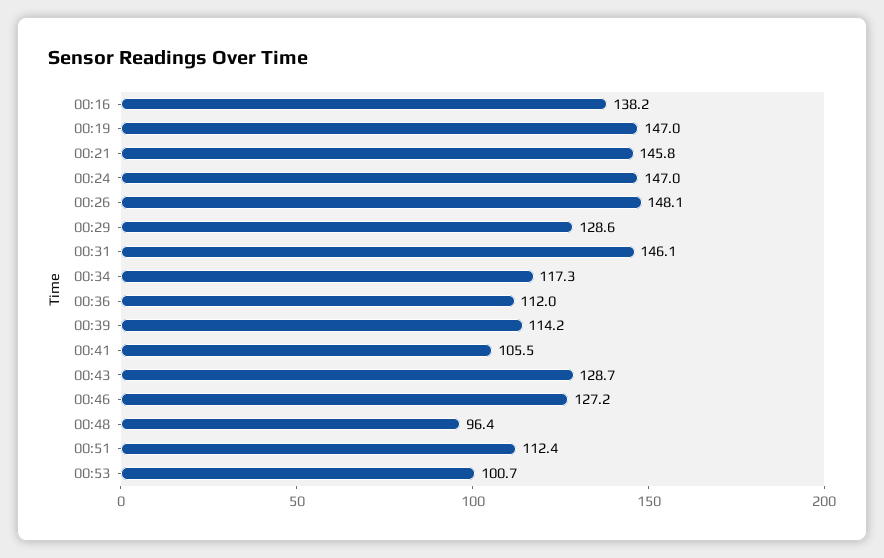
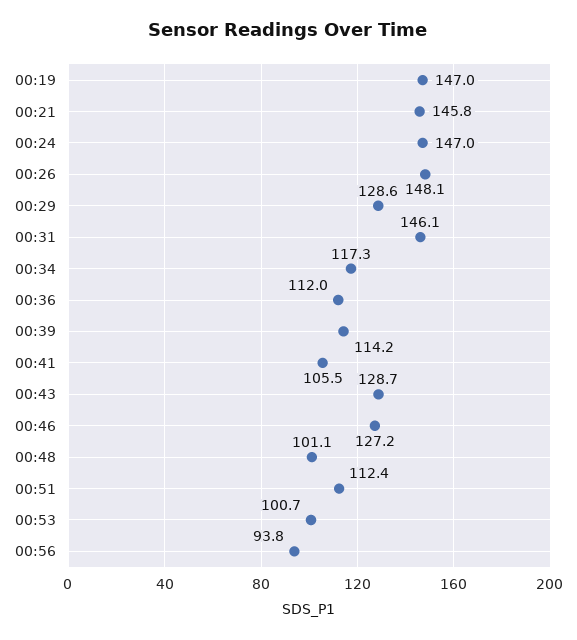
00:16: 138.2 -> none
00:48: 96.4 -> 101.1
00:56: none -> 93.8

